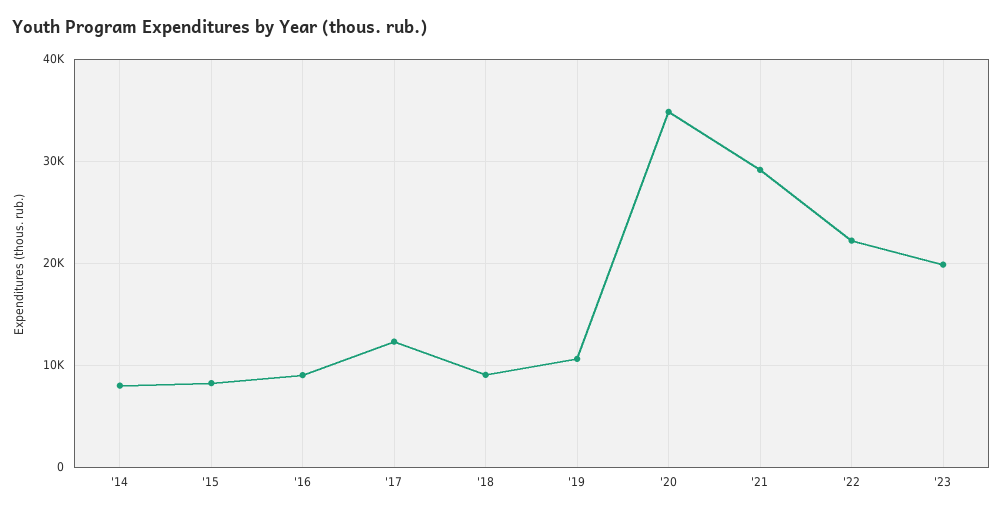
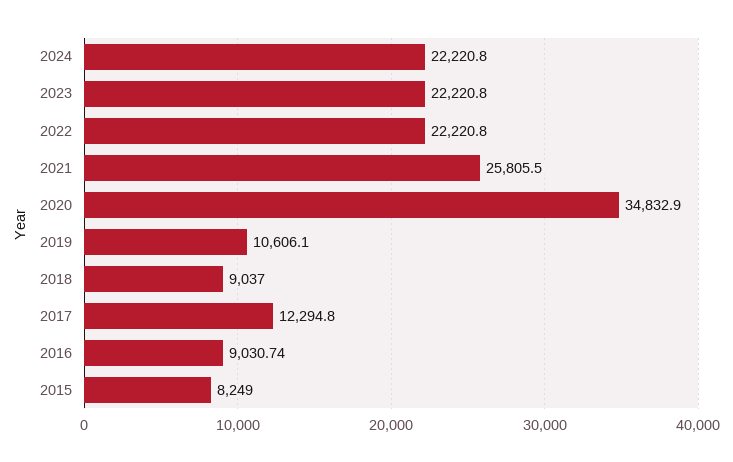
'14: 8000 -> none
'21: 29000 -> 25805.5
'23: 20000 -> 22220.8
2024: none -> 22220.8

